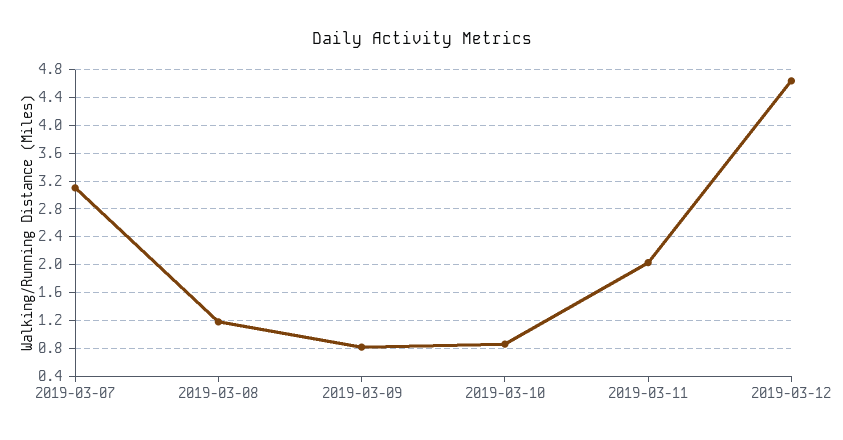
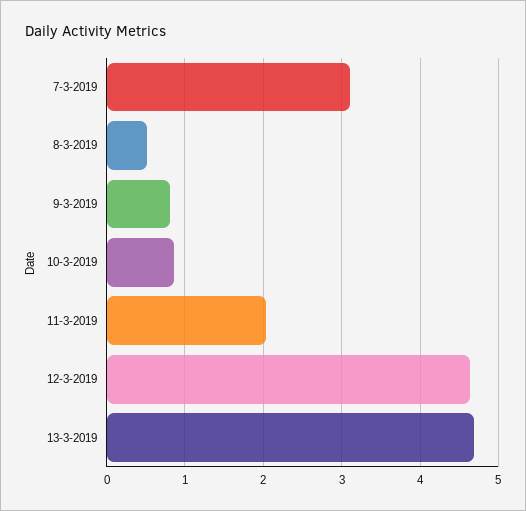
2019-03-08: 1.2 -> 0.5
13-3-2019: none -> 4.7

